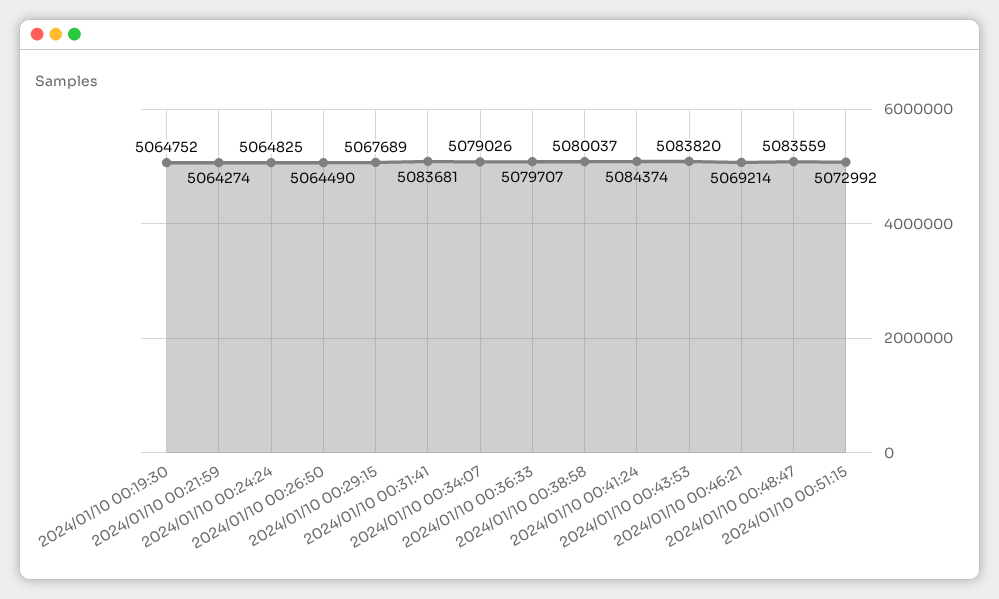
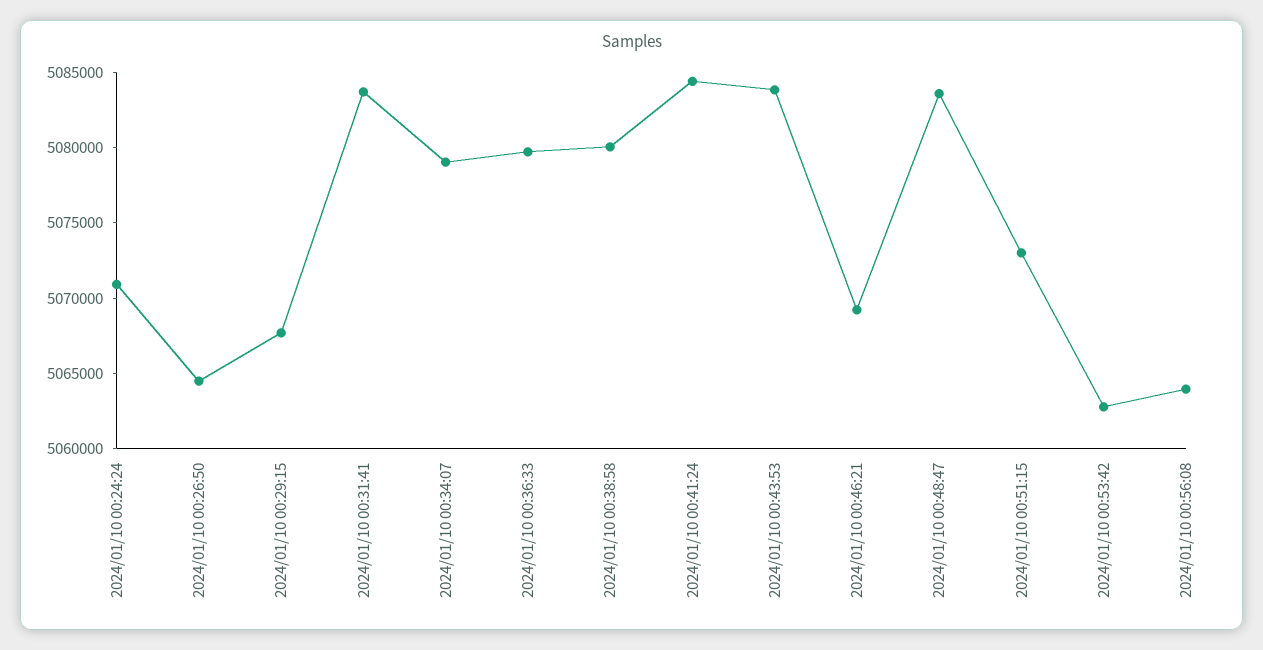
2024/01/10 00:19:30: 5064752 -> none
2024/01/10 00:21:59: 5064274 -> none
2024/01/10 00:24:24: 5064825 -> 5071000
2024/01/10 00:53:42: none -> 5063000
2024/01/10 00:56:08: none -> 5064000

